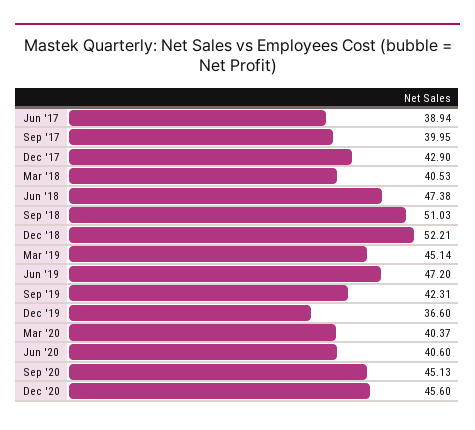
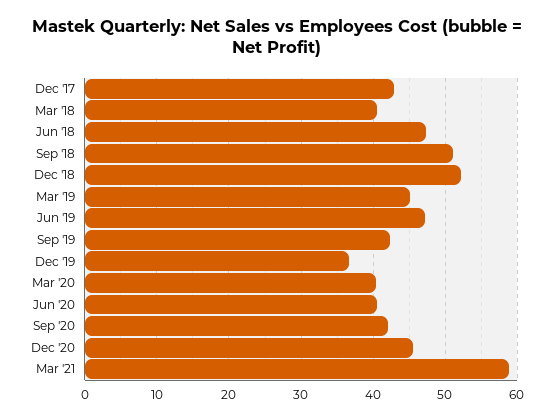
Jun '17: 38.94 -> none
Sep '17: 39.95 -> none
Sep '20: 45.13 -> 42
Mar '21: none -> 59

